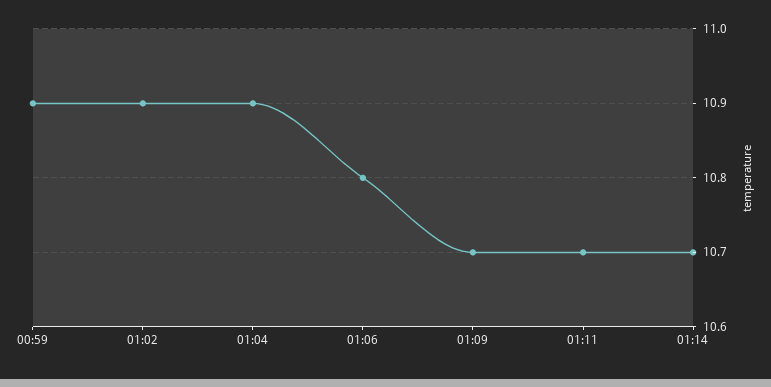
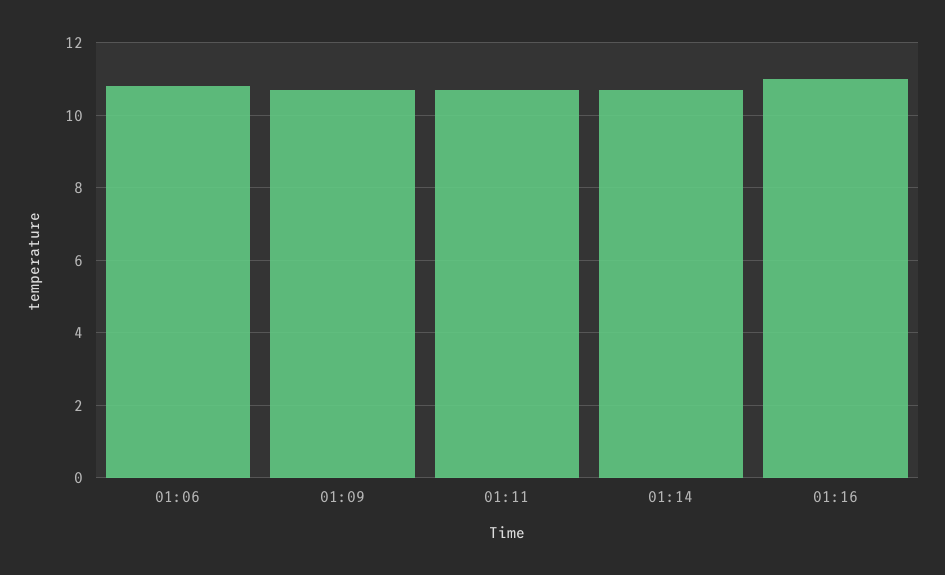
00:59: 10.9 -> none
01:02: 10.9 -> none
01:04: 10.9 -> none
01:16: none -> 11

